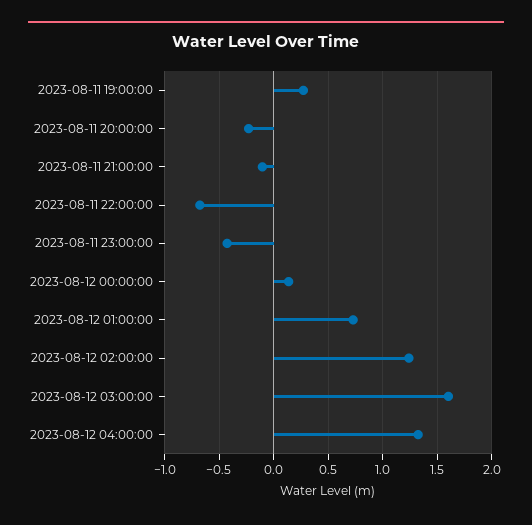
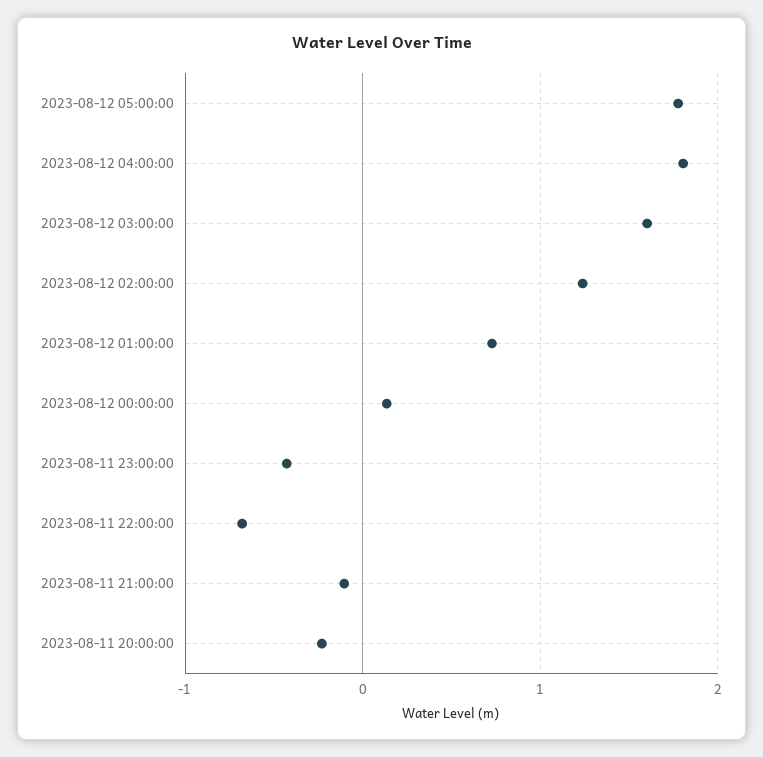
2023-08-11 19:00:00: 0.3 -> none
2023-08-12 04:00:00: 1.3 -> 1.8
2023-08-12 05:00:00: none -> 1.8

